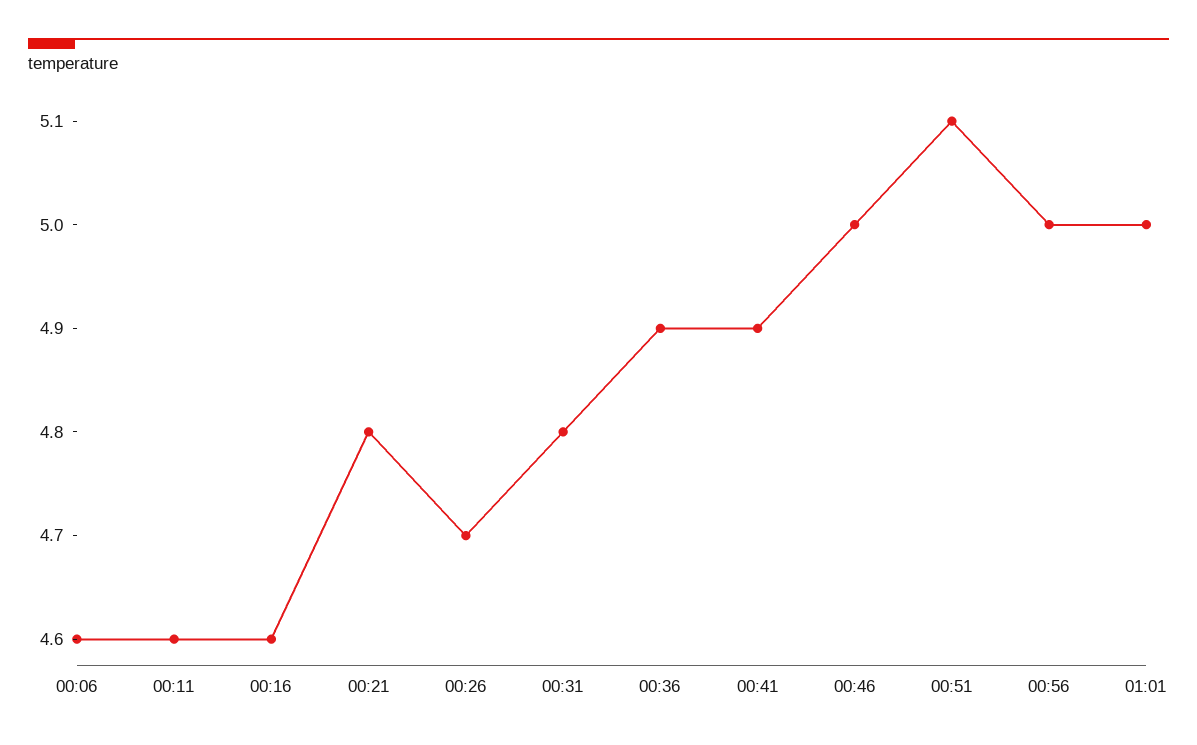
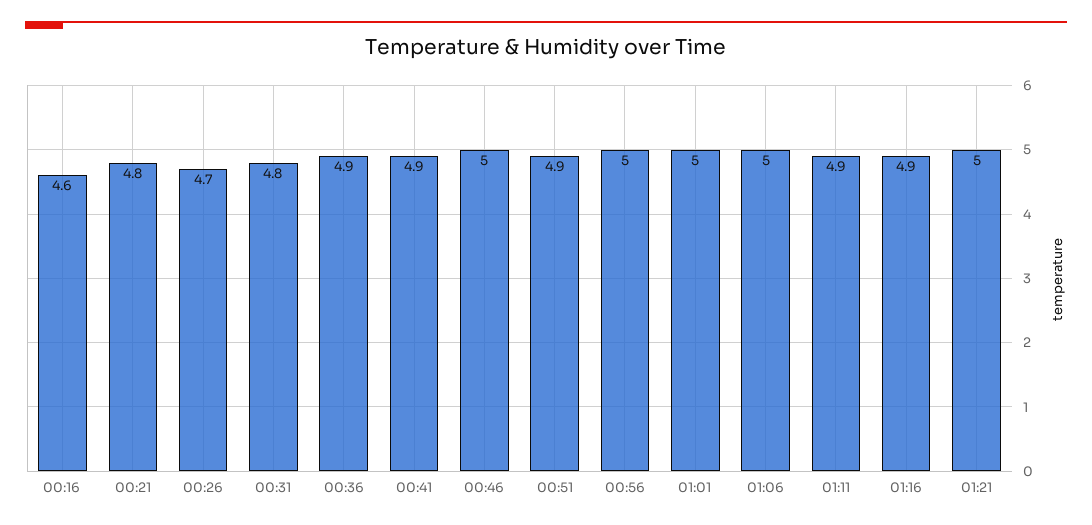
00:06: 4.6 -> none
00:11: 4.6 -> none
00:51: 5.1 -> 4.9
01:06: none -> 5
01:11: none -> 4.9
01:16: none -> 4.9
01:21: none -> 5

